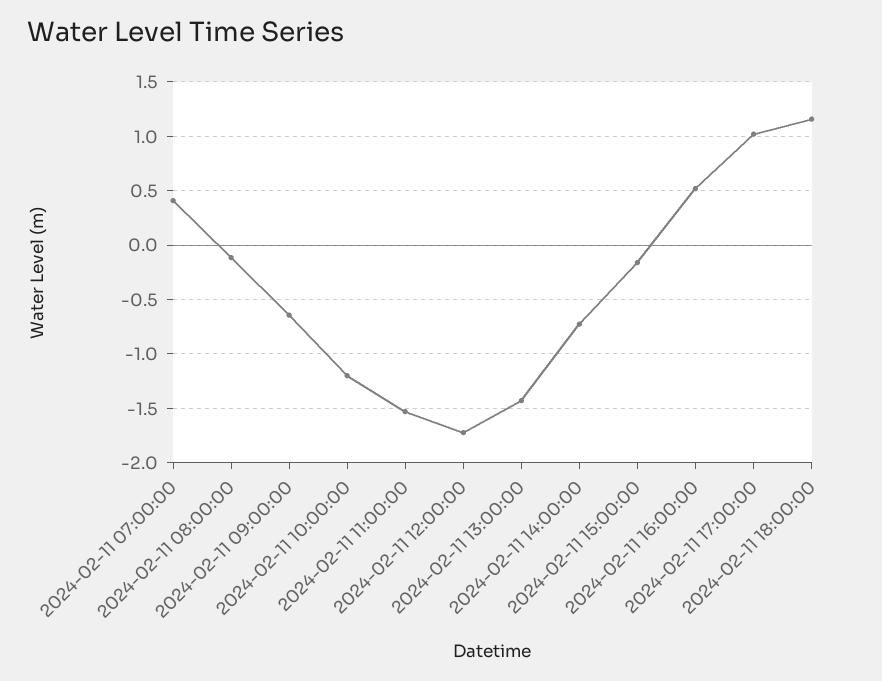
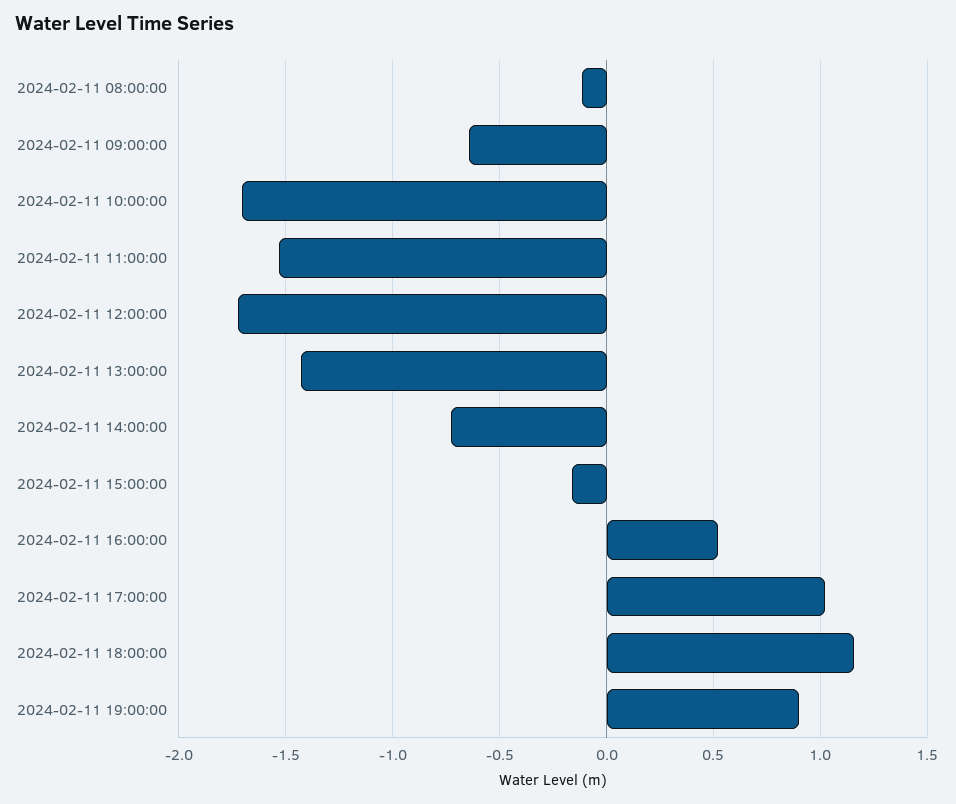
2024-02-11 07:00:00: 0.4 -> none
2024-02-11 10:00:00: -1.2 -> -1.7
2024-02-11 19:00:00: none -> 0.9

